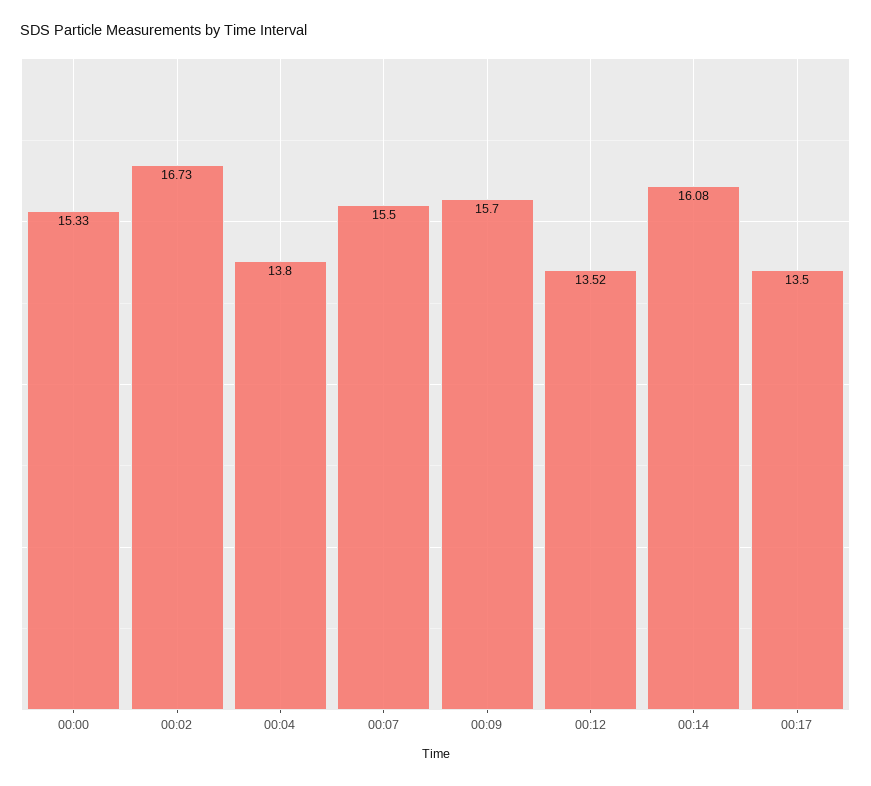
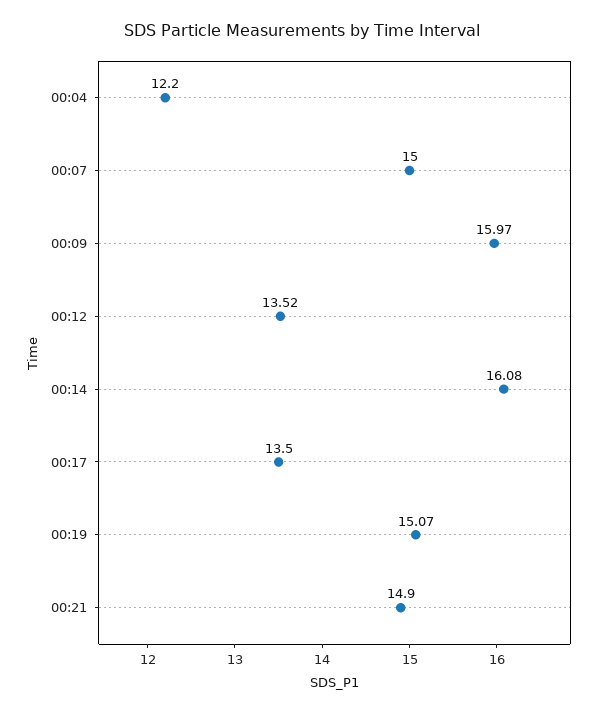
00:00: 15.33 -> none
00:02: 16.73 -> none
00:04: 13.8 -> 12.2
00:07: 15.5 -> 15
00:09: 15.7 -> 15.97
00:19: none -> 15.07
00:21: none -> 14.9

